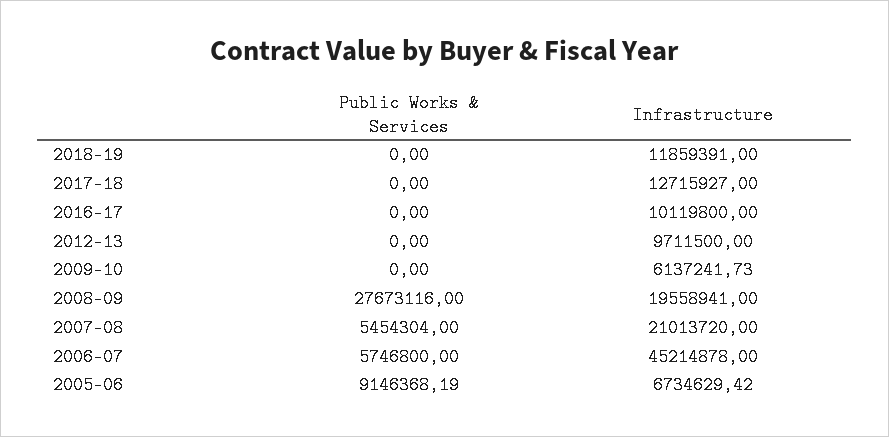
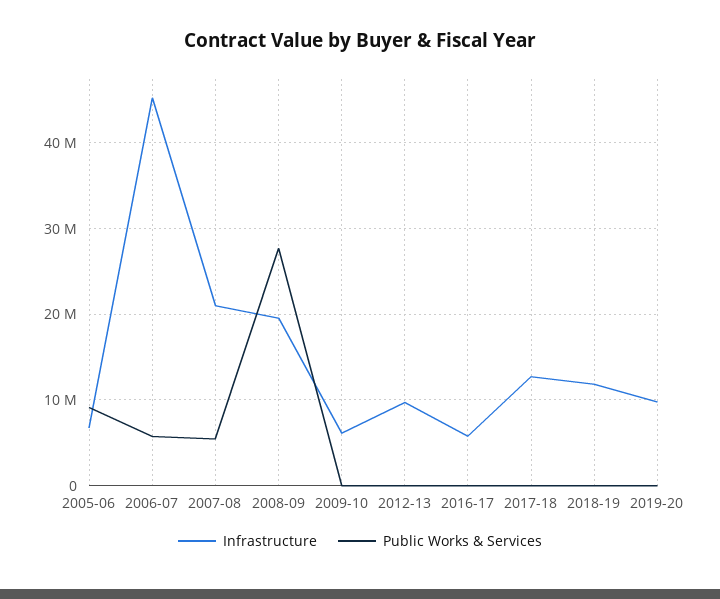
Infrastructure, 2016-17: 10119800 -> 6000000
Infrastructure, 2019-20: none -> 10000000
Public Works & Services, 2019-20: none -> 0

